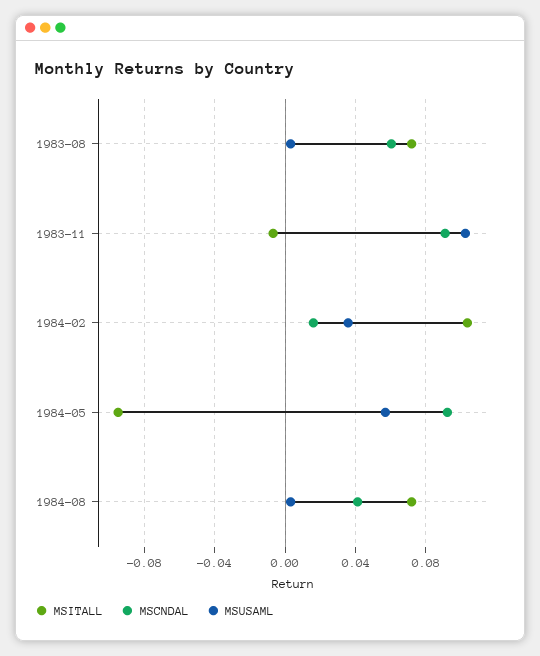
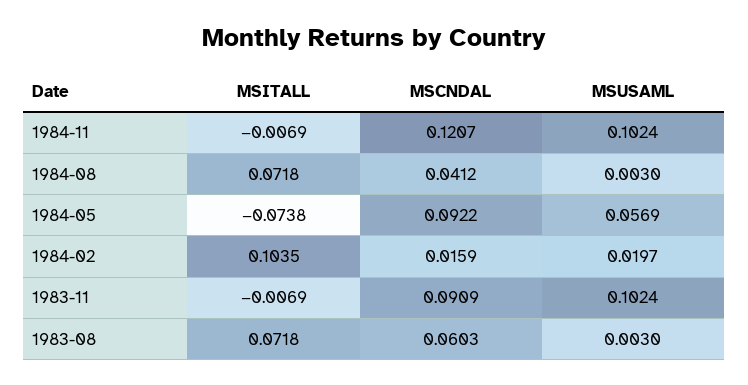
MSUSAML, 1984-02: 0.035 -> 0.0197
MSITALL, 1984-05: -0.095 -> -0.0738
MSITALL, 1984-11: none -> -0.0069
MSCNDAL, 1984-11: none -> 0.1207
MSUSAML, 1984-11: none -> 0.1024

